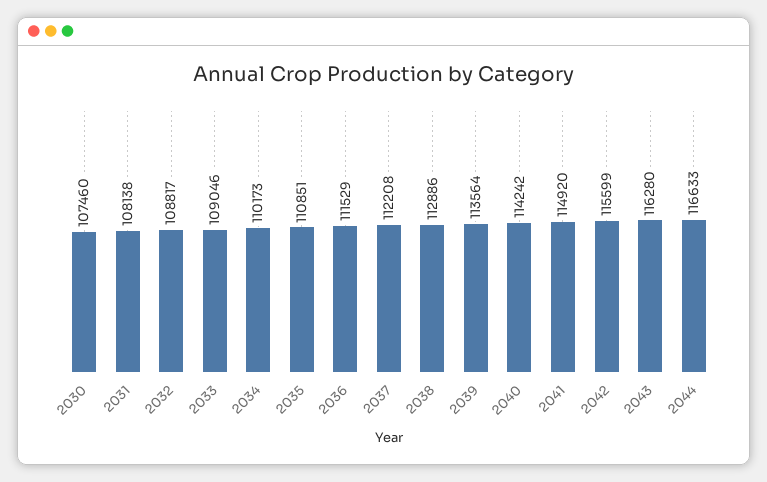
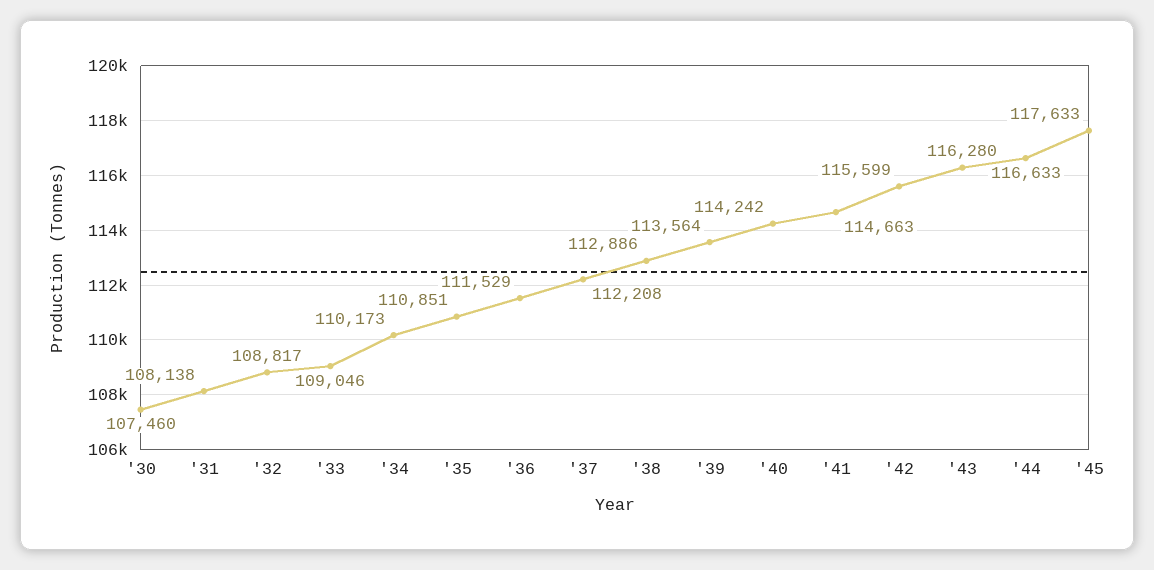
2041: 114920 -> 114663
'45: none -> 117633

